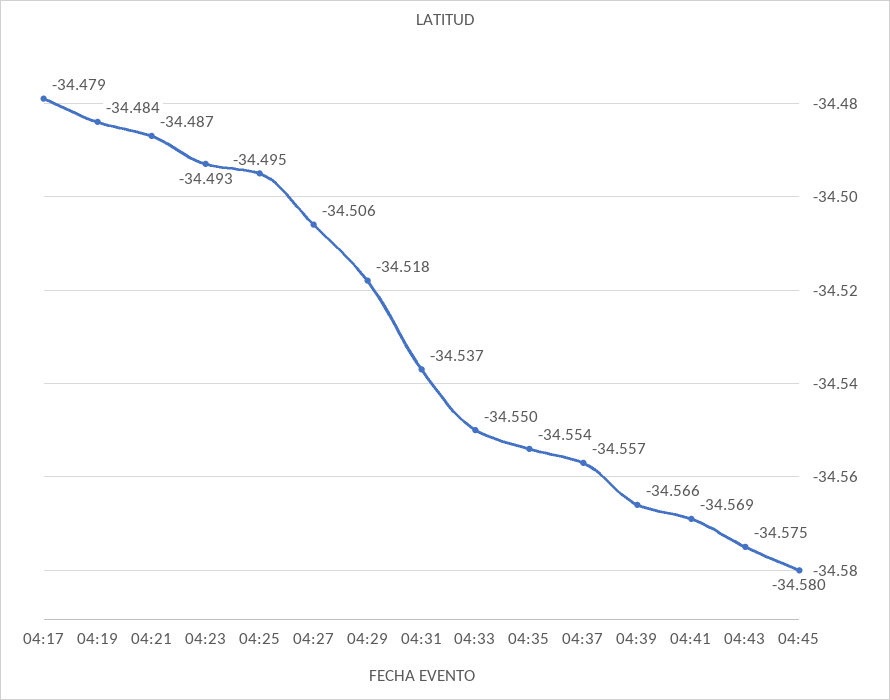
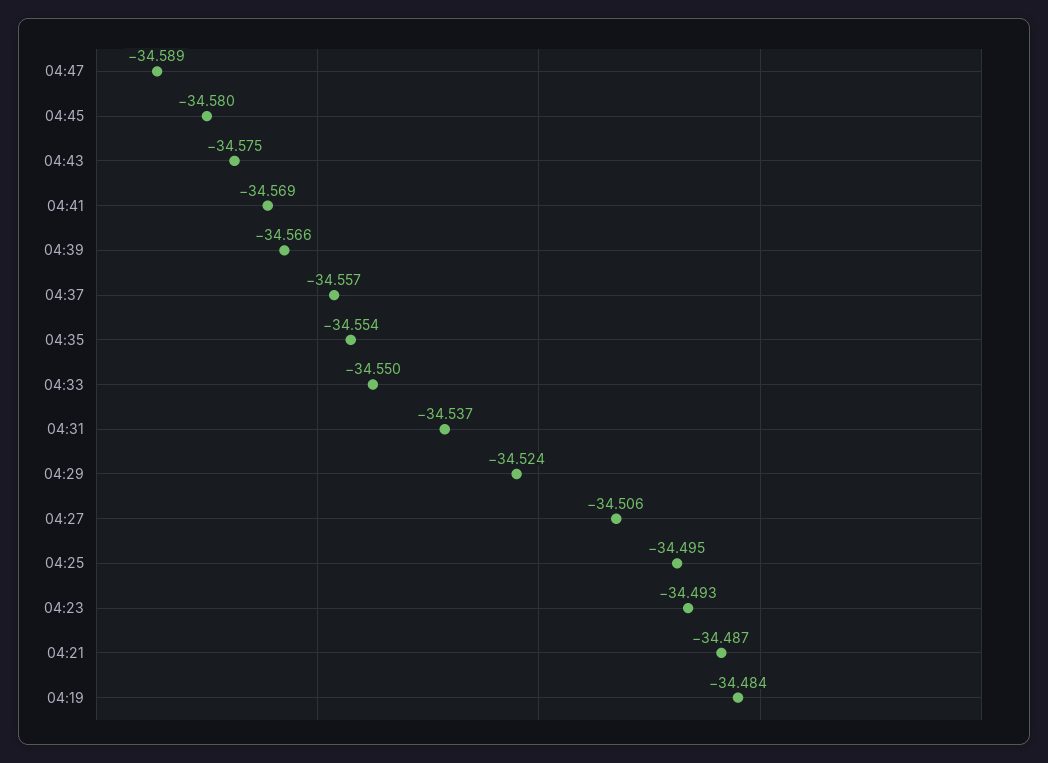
04:17: -34.479 -> none
04:29: -34.518 -> -34.524
04:47: none -> -34.589

